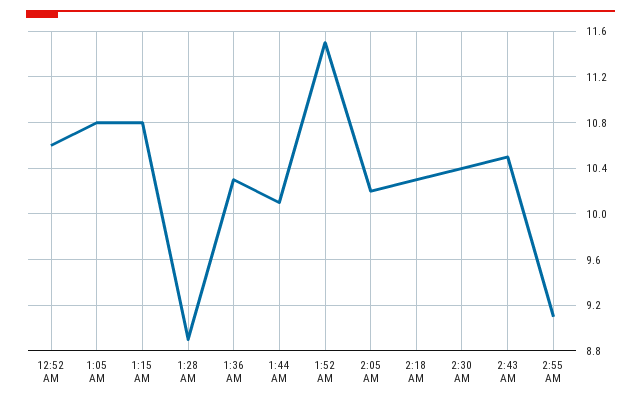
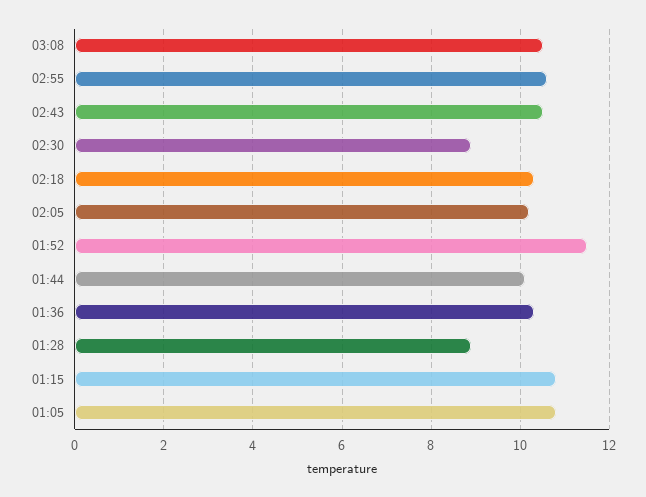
12:52 AM: 10.6 -> none
2:30 AM: 10.4 -> 9
2:55 AM: 9.1 -> 10.5
03:08: none -> 10.5

